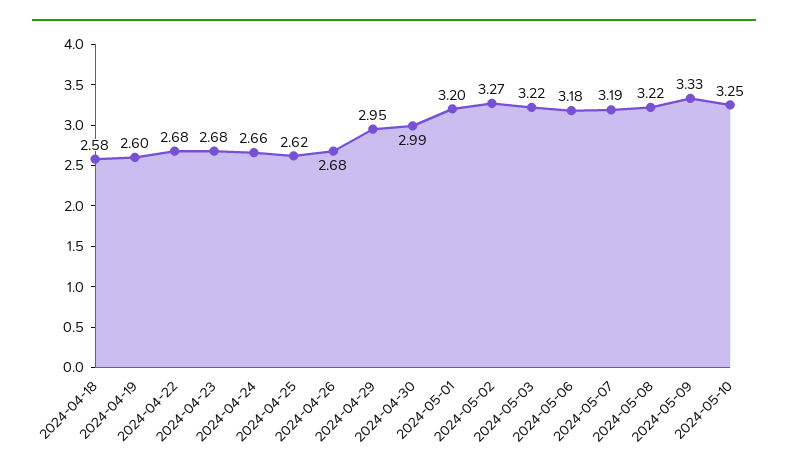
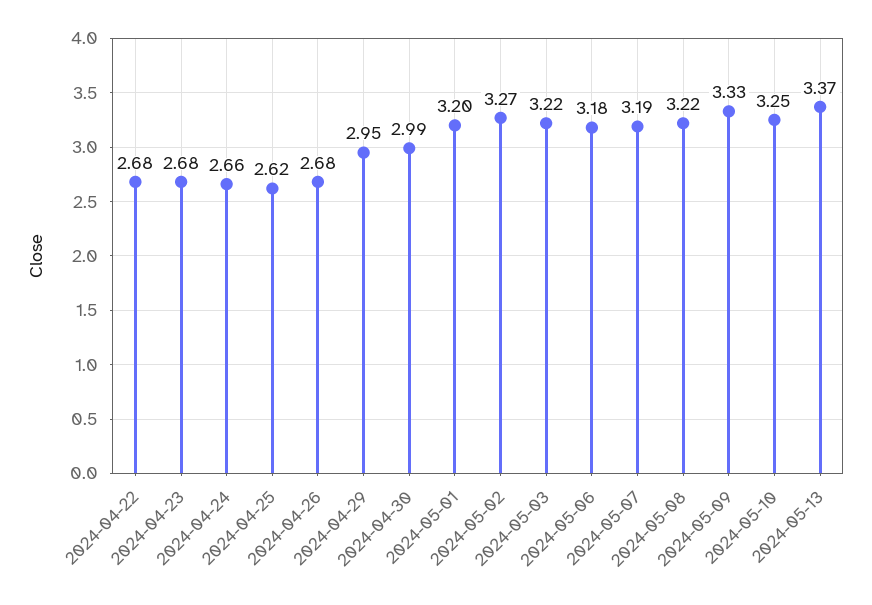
2024-04-18: 2.58 -> none
2024-04-19: 2.6 -> none
2024-05-13: none -> 3.37

